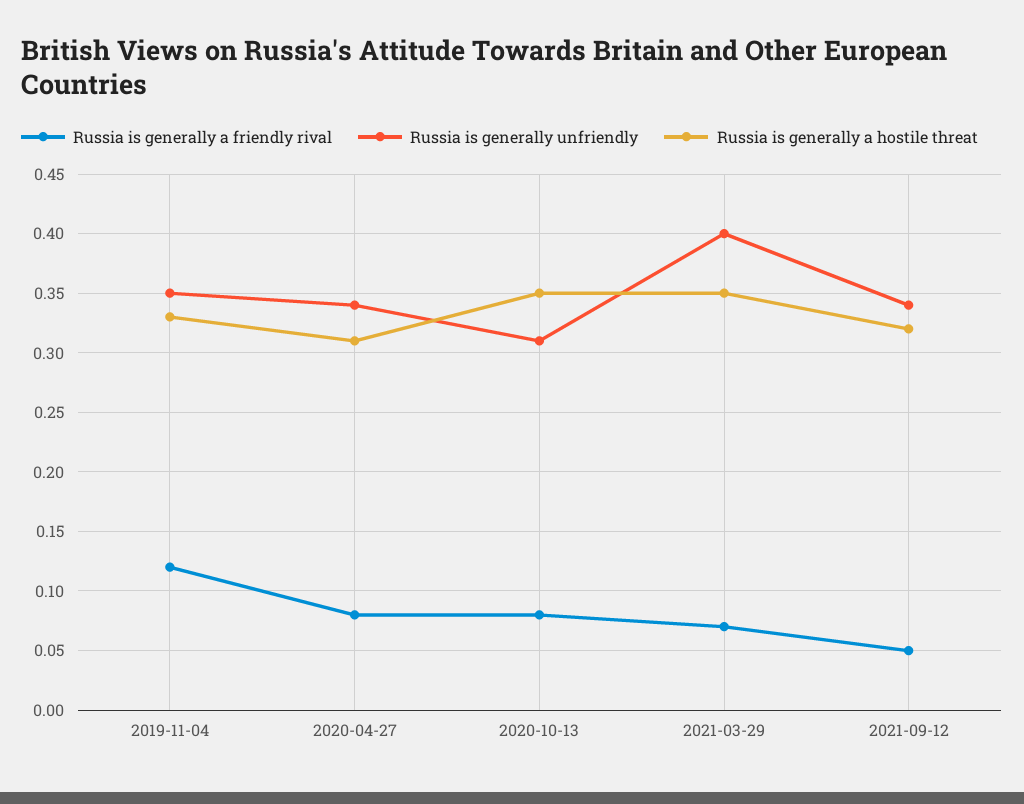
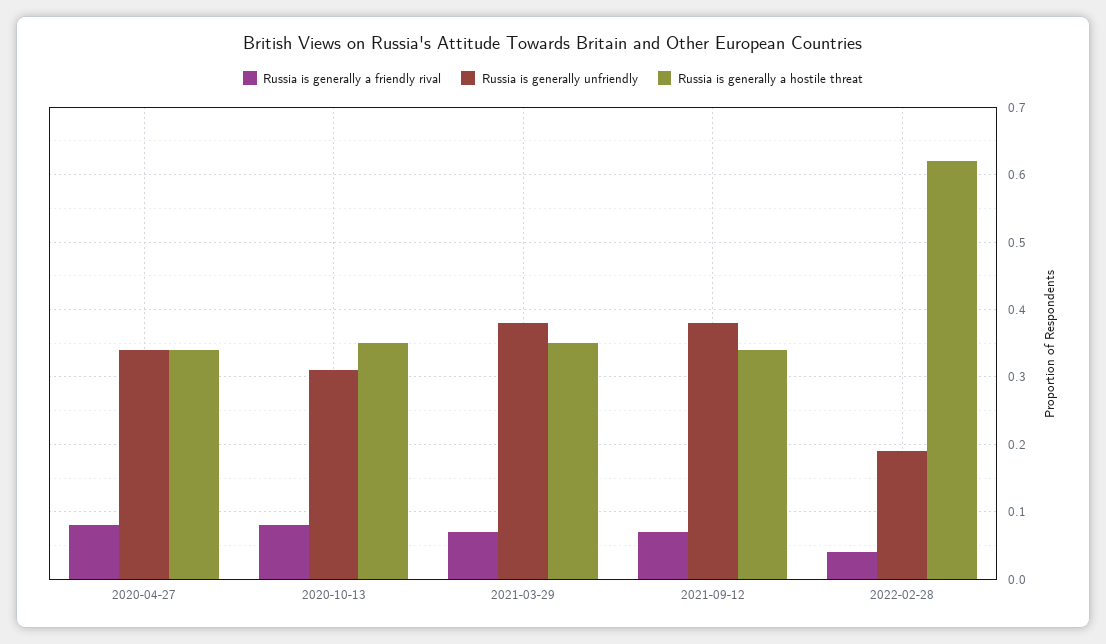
Russia is generally a friendly rival, 2019-11-04: 0.12 -> none
Russia is generally unfriendly, 2019-11-04: 0.35 -> none
Russia is generally a hostile threat, 2019-11-04: 0.33 -> none
Russia is generally a hostile threat, 2020-04-27: 0.31 -> 0.34
Russia is generally unfriendly, 2021-03-29: 0.4 -> 0.38
Russia is generally a friendly rival, 2021-09-12: 0.05 -> 0.07
Russia is generally unfriendly, 2021-09-12: 0.34 -> 0.38
Russia is generally a hostile threat, 2021-09-12: 0.32 -> 0.34
Russia is generally a friendly rival, 2022-02-28: none -> 0.04
Russia is generally unfriendly, 2022-02-28: none -> 0.19
Russia is generally a hostile threat, 2022-02-28: none -> 0.62

